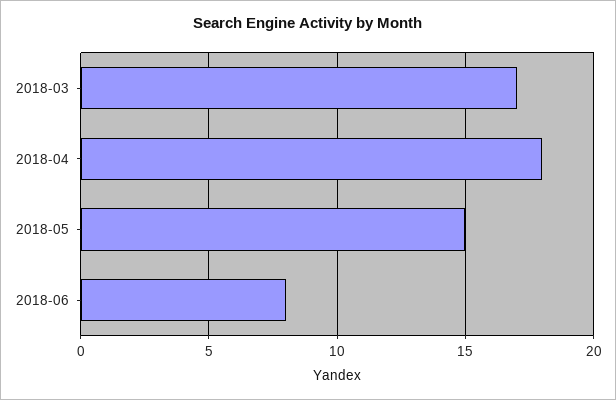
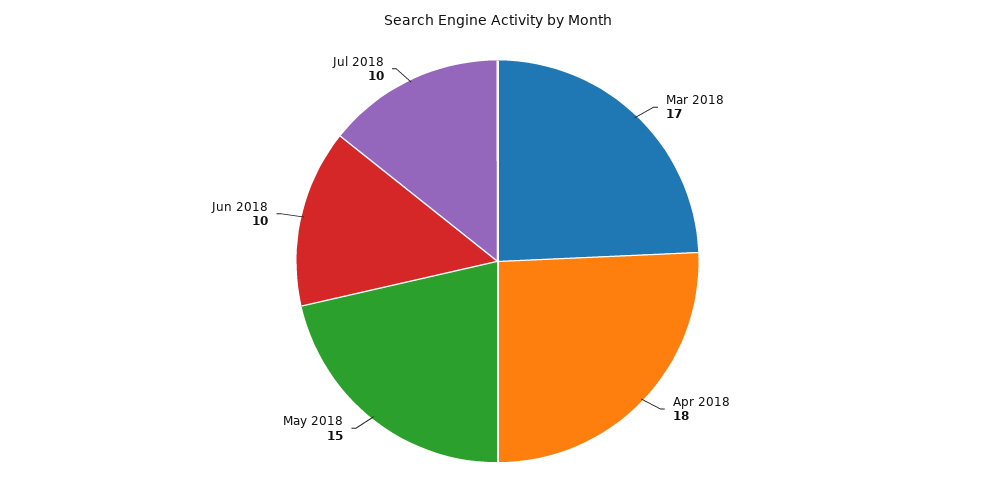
2018-06: 8 -> 10
Jul 2018: none -> 10

